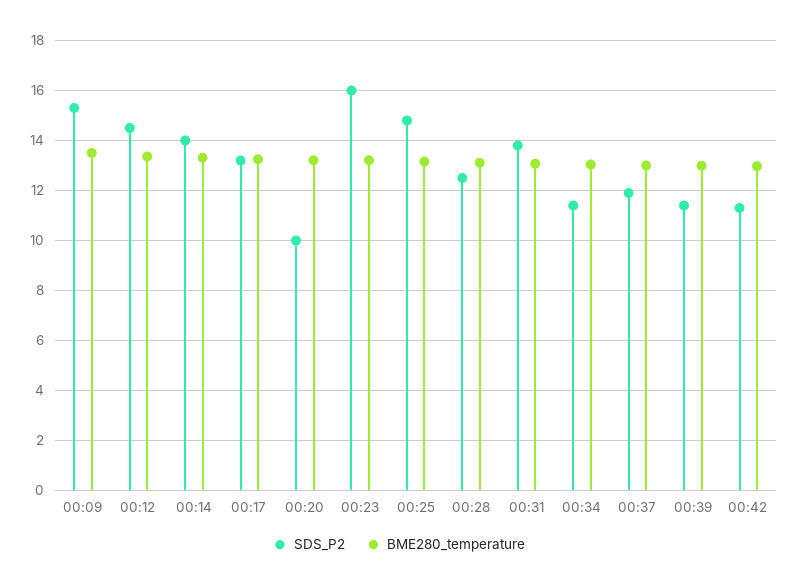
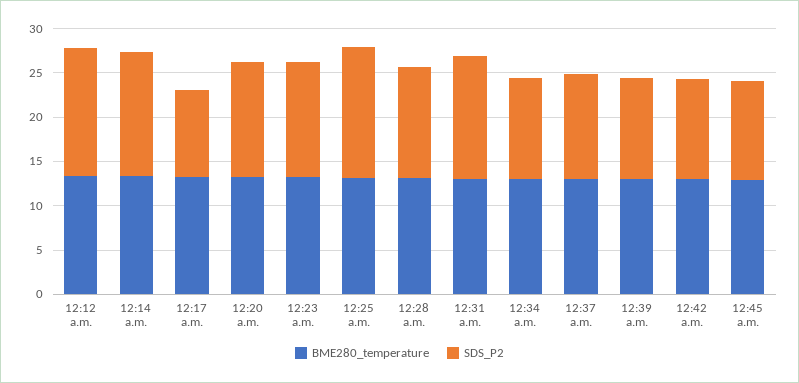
SDS_P2, 00:09: 15.25 -> none
BME280_temperature, 00:09: 13.5 -> none
SDS_P2, 00:17: 13.25 -> 10
SDS_P2, 00:20: 10 -> 13
SDS_P2, 00:23: 16 -> 13
BME280_temperature, 12:45 a.m.: none -> 13
SDS_P2, 12:45 a.m.: none -> 11

